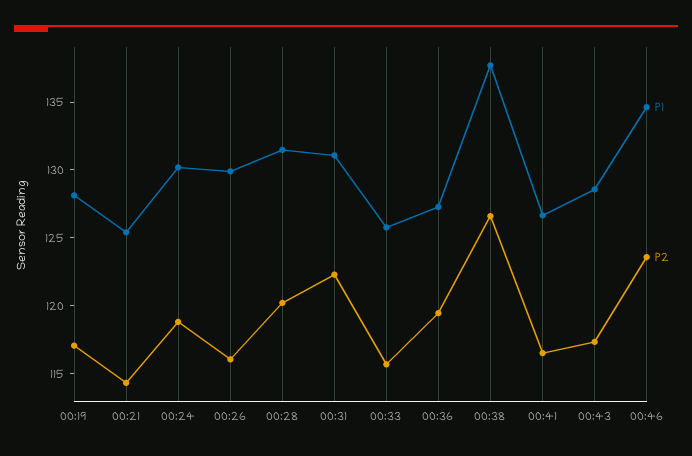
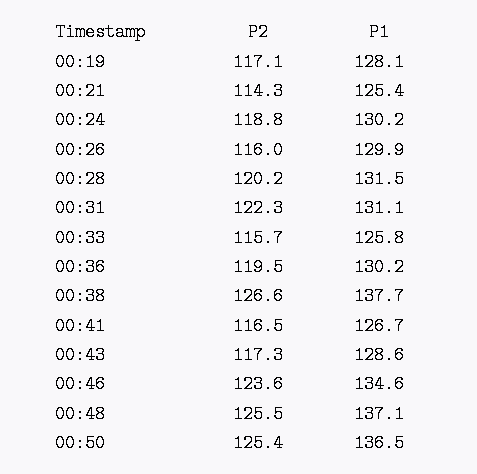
P1, 00:36: 127 -> 130.2
P2, 00:48: none -> 125.5
P1, 00:48: none -> 137.1
P2, 00:50: none -> 125.4
P1, 00:50: none -> 136.5

